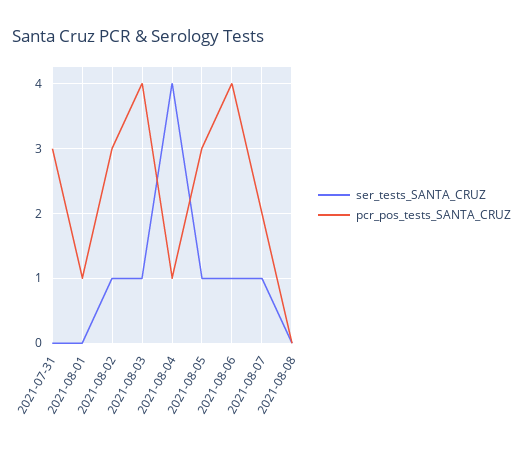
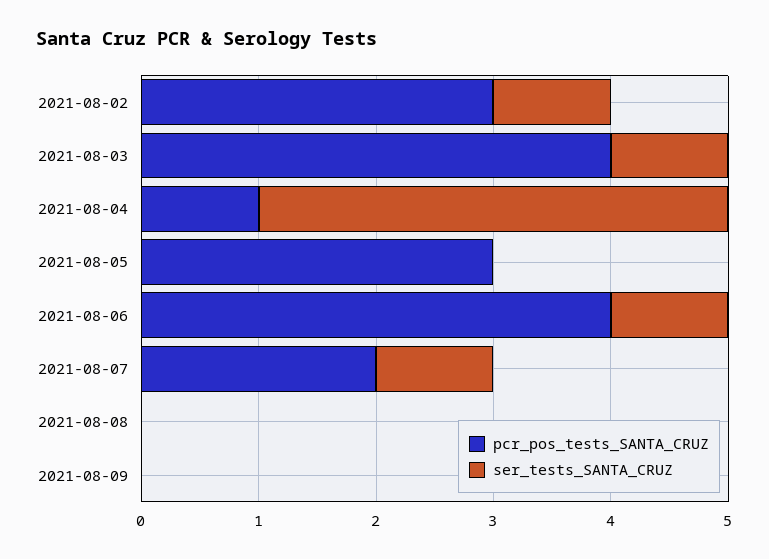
ser_tests_SANTA_CRUZ, 2021-07-31: 0 -> none
pcr_pos_tests_SANTA_CRUZ, 2021-07-31: 3 -> none
ser_tests_SANTA_CRUZ, 2021-08-01: 0 -> none
pcr_pos_tests_SANTA_CRUZ, 2021-08-01: 1 -> none
ser_tests_SANTA_CRUZ, 2021-08-05: 1 -> 0
pcr_pos_tests_SANTA_CRUZ, 2021-08-09: none -> 0
ser_tests_SANTA_CRUZ, 2021-08-09: none -> 0

